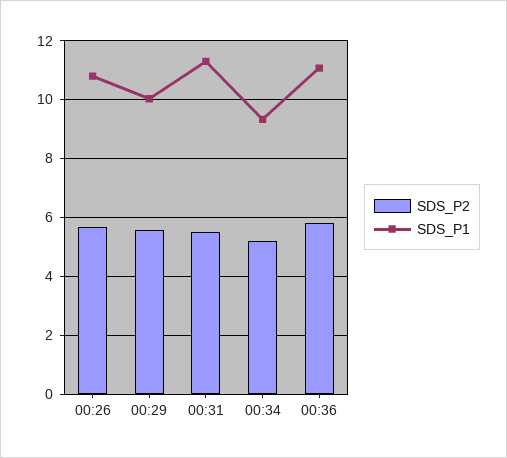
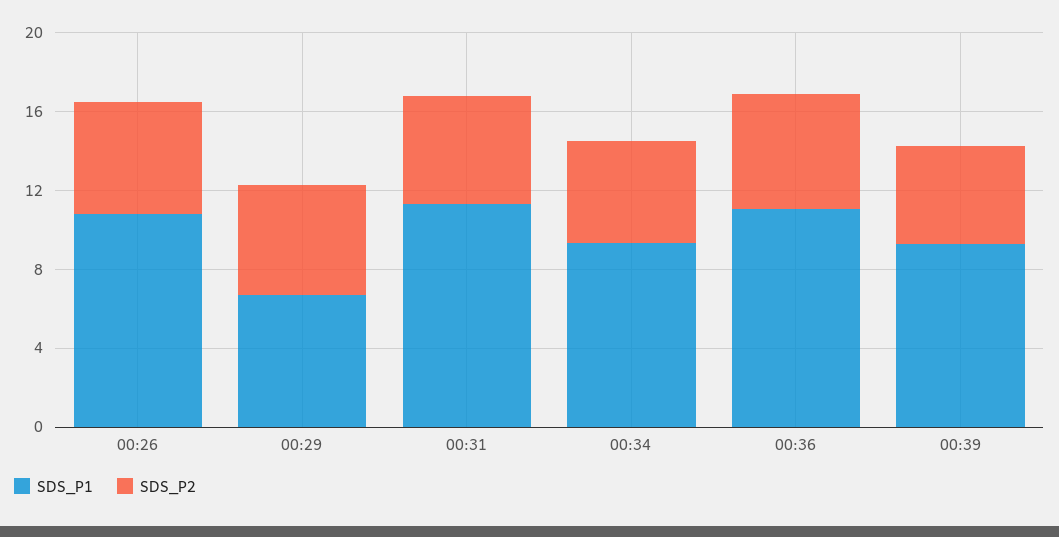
SDS_P1, 00:29: 10 -> 7
SDS_P1, 00:39: none -> 9
SDS_P2, 00:39: none -> 5

